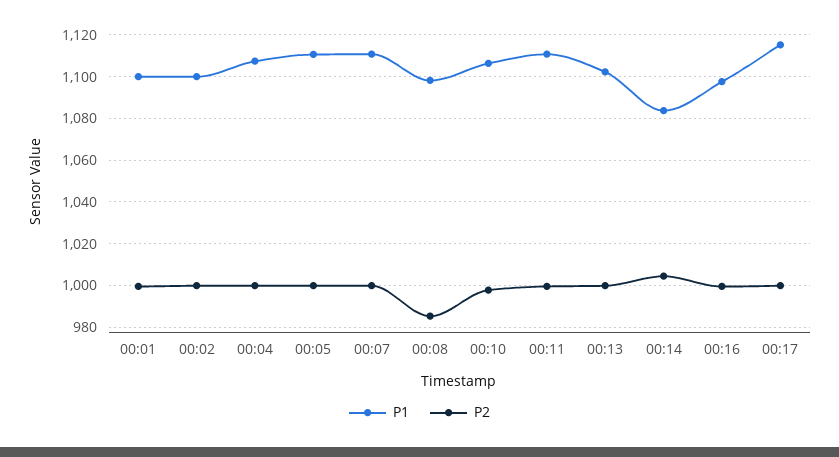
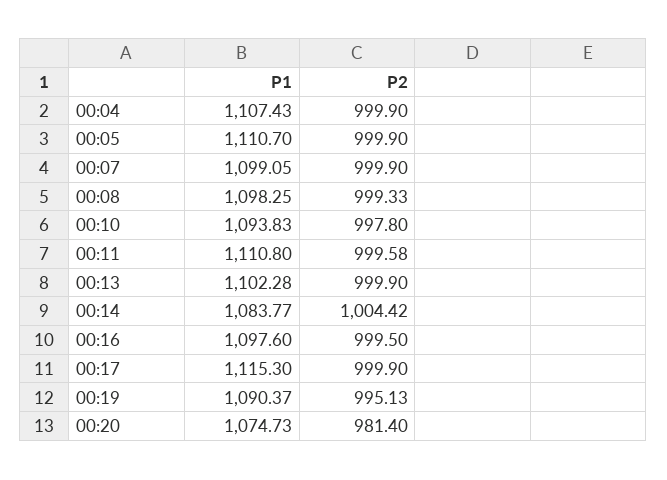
P1, 00:01: 1100 -> none
P2, 00:01: 1000 -> none
P1, 00:02: 1100 -> none
P2, 00:02: 1000 -> none
P1, 00:07: 1110 -> 1099.05
P2, 00:08: 985 -> 999.33
P1, 00:10: 1105 -> 1093.83
P1, 00:19: none -> 1090.37
P2, 00:19: none -> 995.13
P1, 00:20: none -> 1074.73
P2, 00:20: none -> 981.4

